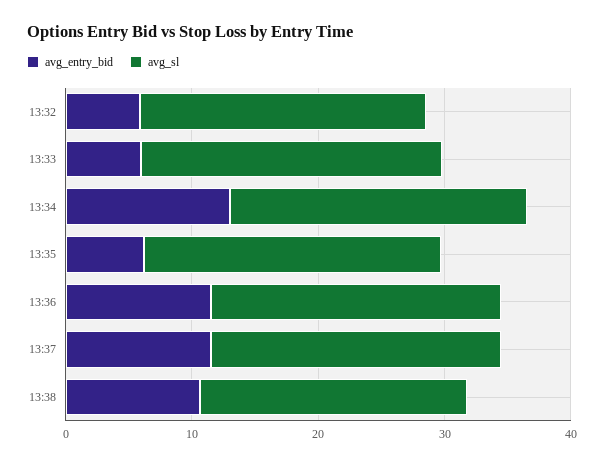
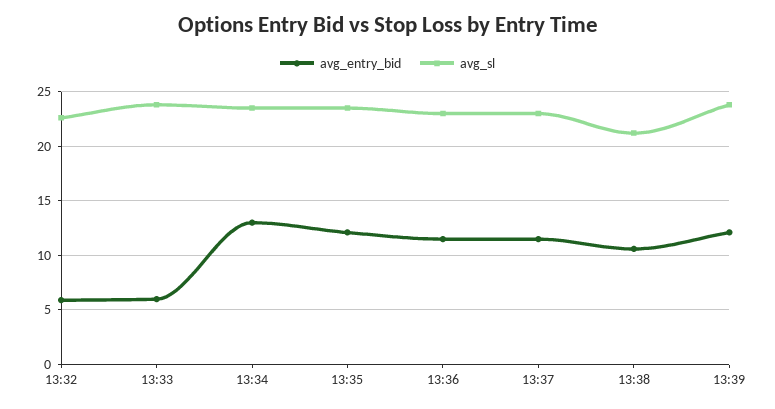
avg_entry_bid, 13:35: 6 -> 12
avg_entry_bid, 13:39: none -> 12
avg_sl, 13:39: none -> 24

